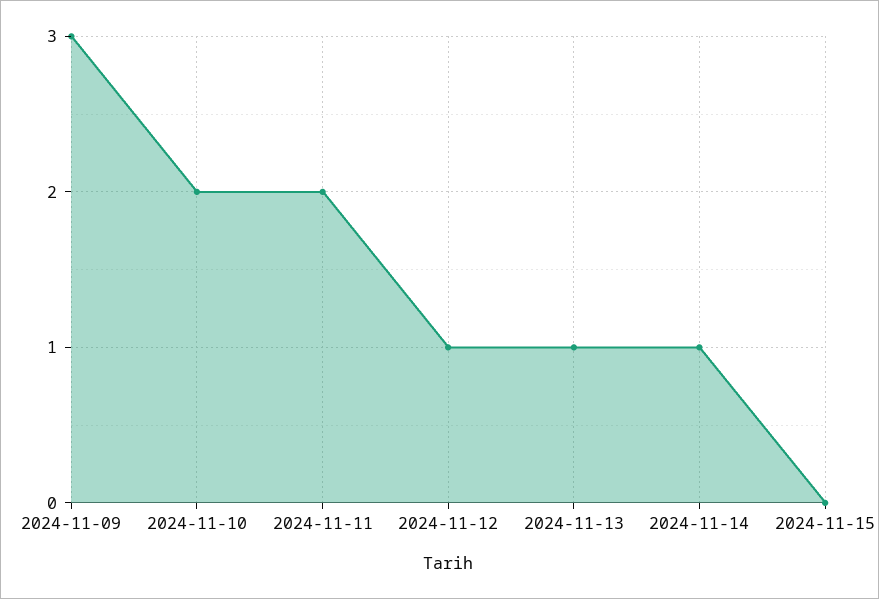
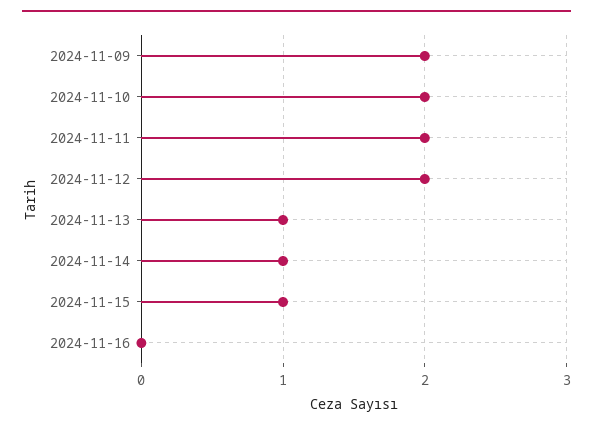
2024-11-09: 3 -> 2
2024-11-12: 1 -> 2
2024-11-15: 0 -> 1
2024-11-16: none -> 0

